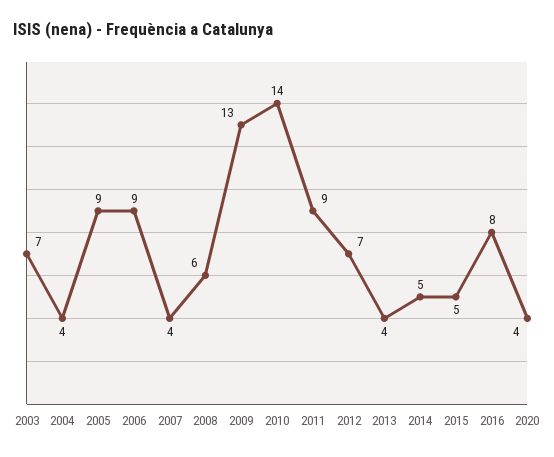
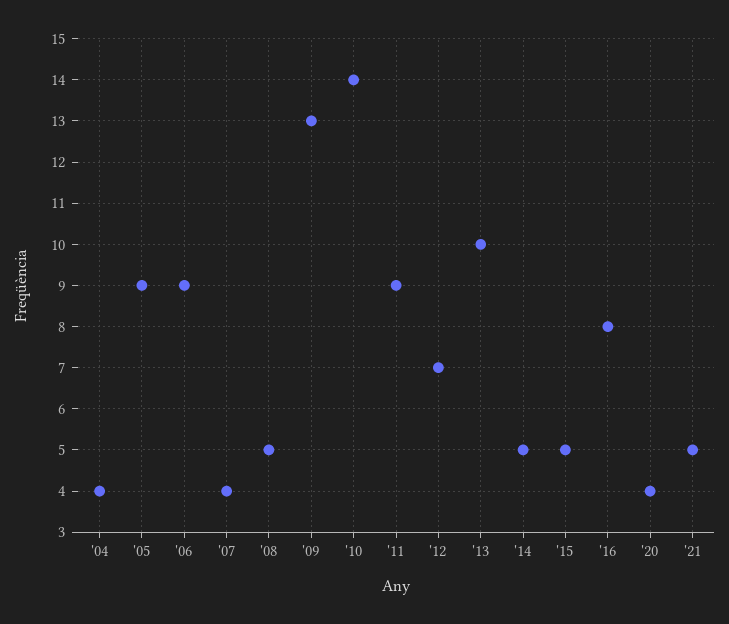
2003: 7 -> none
2008: 6 -> 5
2013: 4 -> 10
'21: none -> 5

